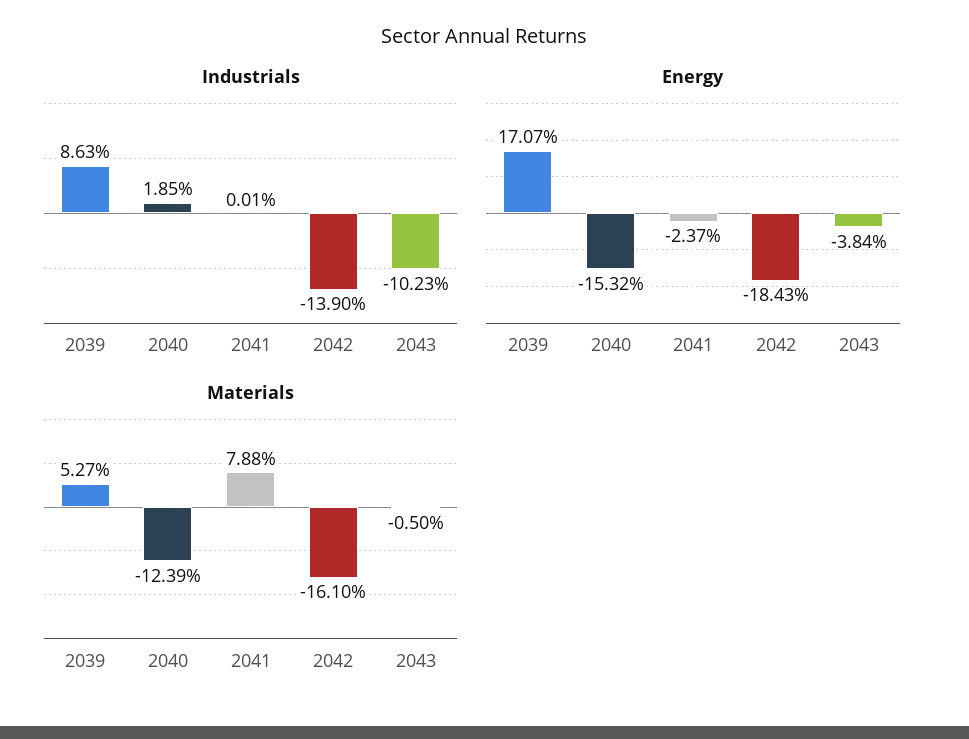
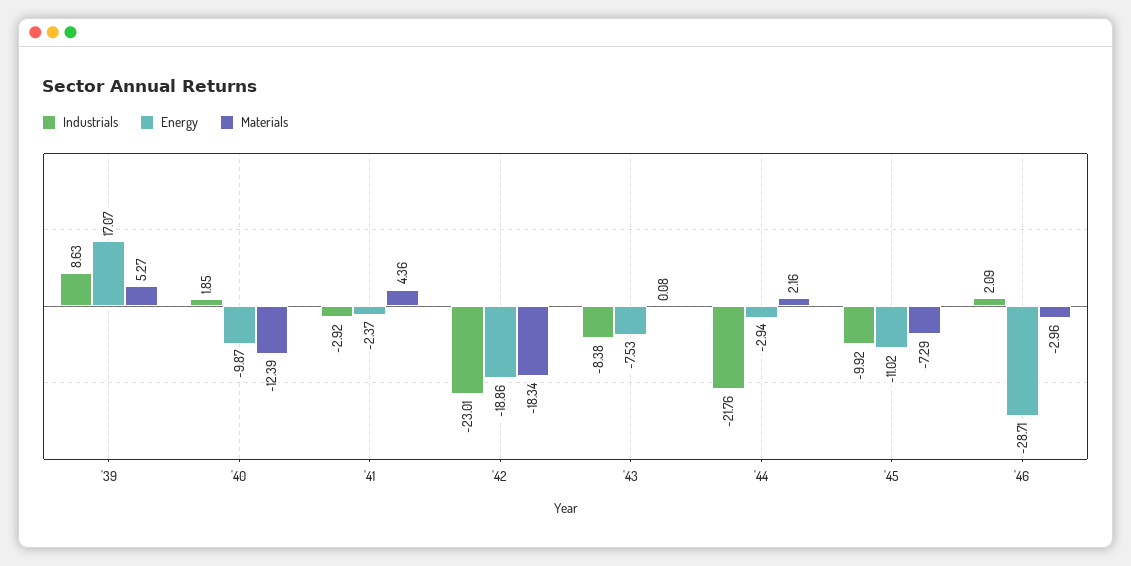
Industrials, 2041: 0.01 -> -2.92
Industrials, 2042: -13.9 -> -23.01
Industrials, 2043: -10.23 -> -8.38
Energy, 2040: -15.32 -> -9.87
Energy, 2042: -18.43 -> -18.86
Energy, 2043: -3.84 -> -7.53
Materials, 2041: 7.88 -> 4.36
Materials, 2042: -16.1 -> -18.34
Materials, 2043: -0.5 -> 0.08
Industrials, '44: none -> -21.76
Energy, '44: none -> -2.94
Materials, '44: none -> 2.16
Industrials, '45: none -> -9.92
Energy, '45: none -> -11.02
Materials, '45: none -> -7.29
Industrials, '46: none -> 2.09
Energy, '46: none -> -28.71
Materials, '46: none -> -2.96

